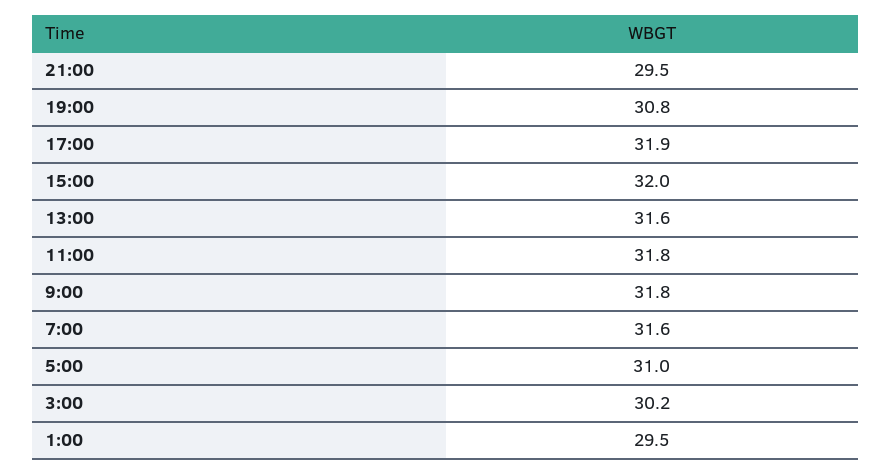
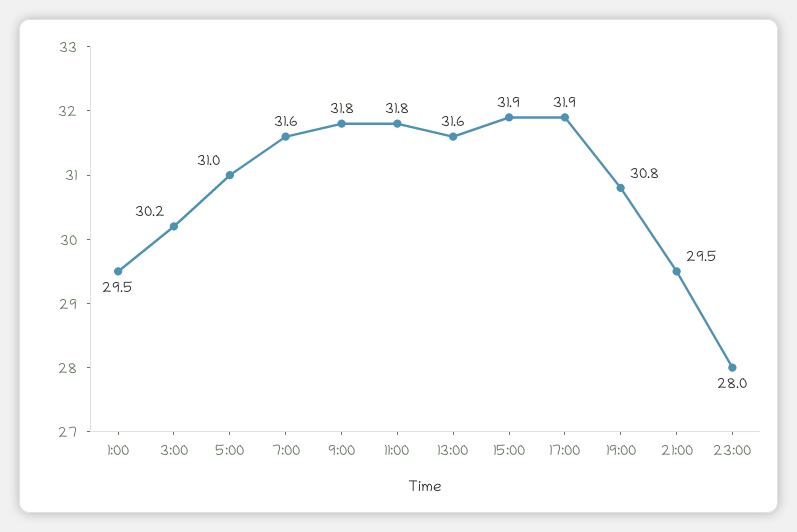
15:00: 32 -> 31.9
23:00: none -> 28

